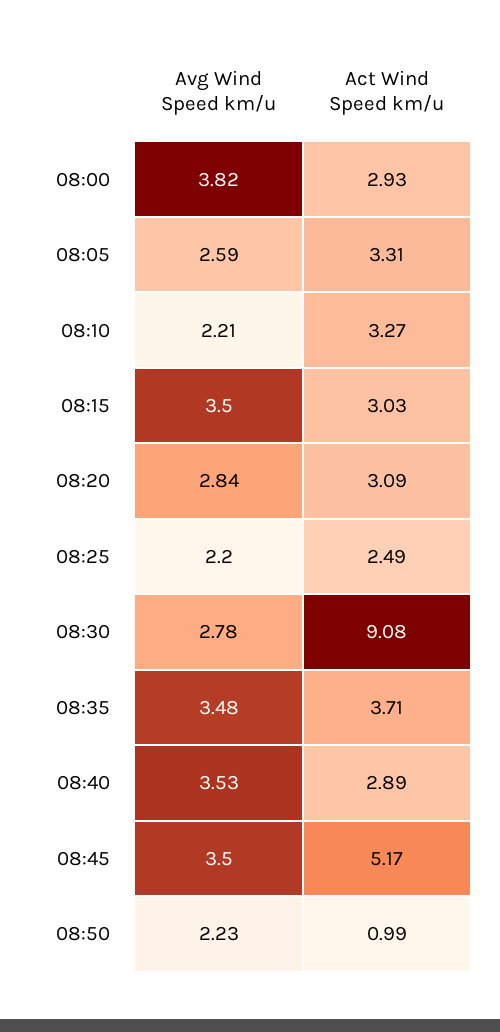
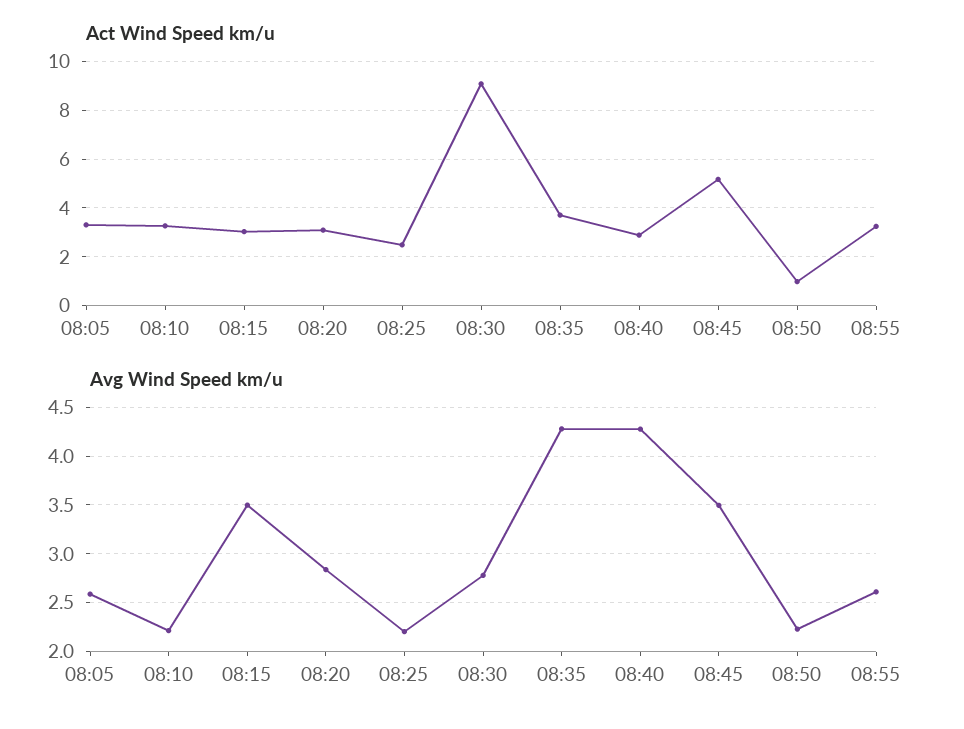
Avg Wind Speed km/u, 08:00: 3.82 -> none
Act Wind Speed km/u, 08:00: 2.93 -> none
Avg Wind Speed km/u, 08:35: 3.48 -> 4.3
Avg Wind Speed km/u, 08:40: 3.53 -> 4.3
Act Wind Speed km/u, 08:55: none -> 3.25
Avg Wind Speed km/u, 08:55: none -> 2.6

